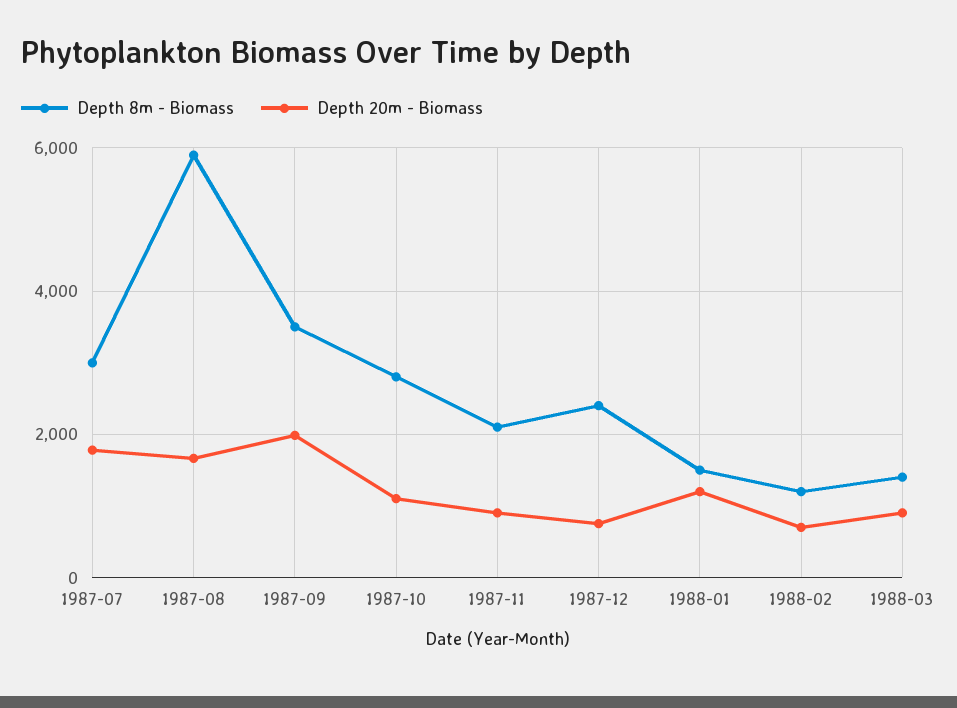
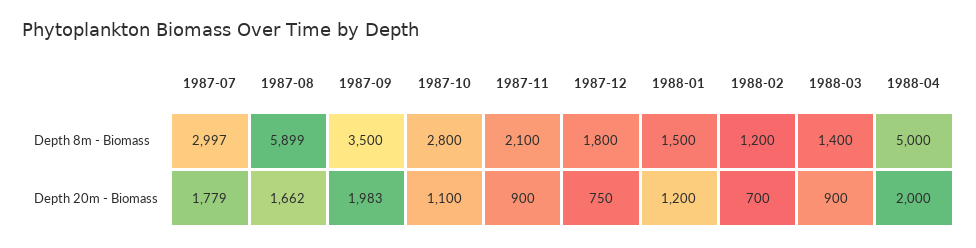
Depth 8m - Biomass, 1987-12: 2400 -> 1800
Depth 8m - Biomass, 1988-04: none -> 5000
Depth 20m - Biomass, 1988-04: none -> 2000

